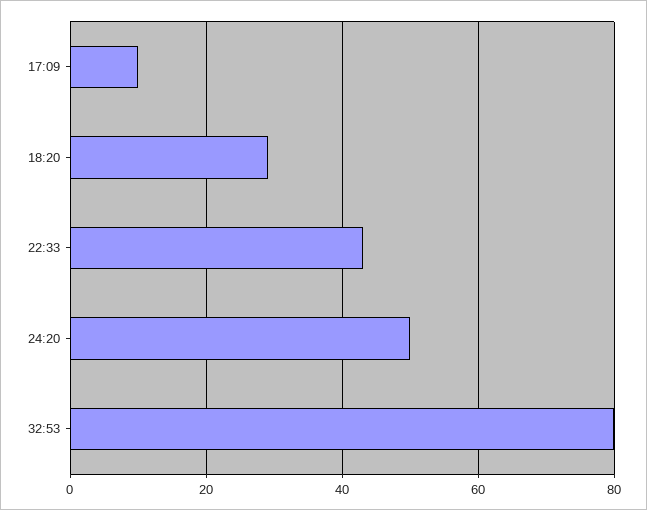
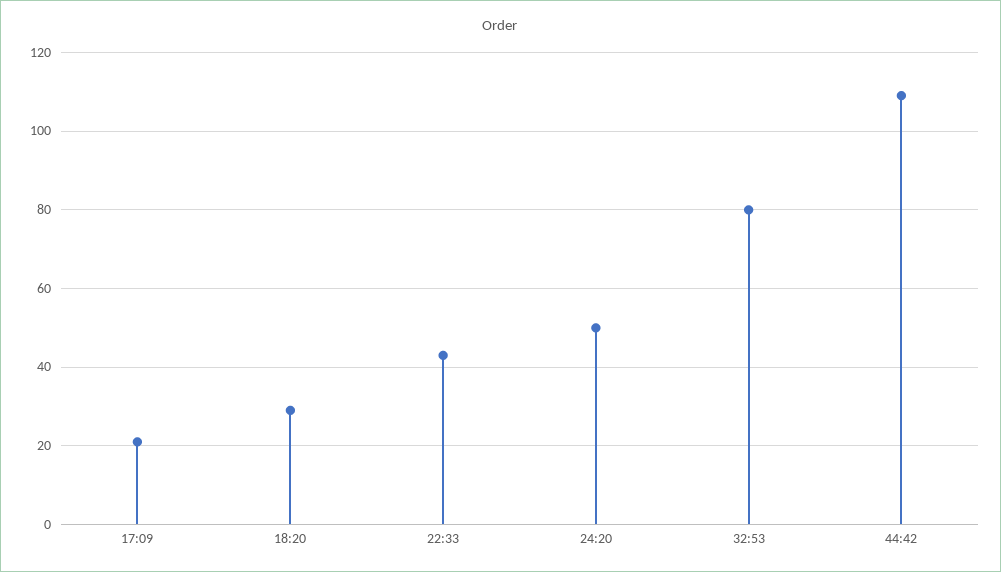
17:09: 10 -> 20
44:42: none -> 110

